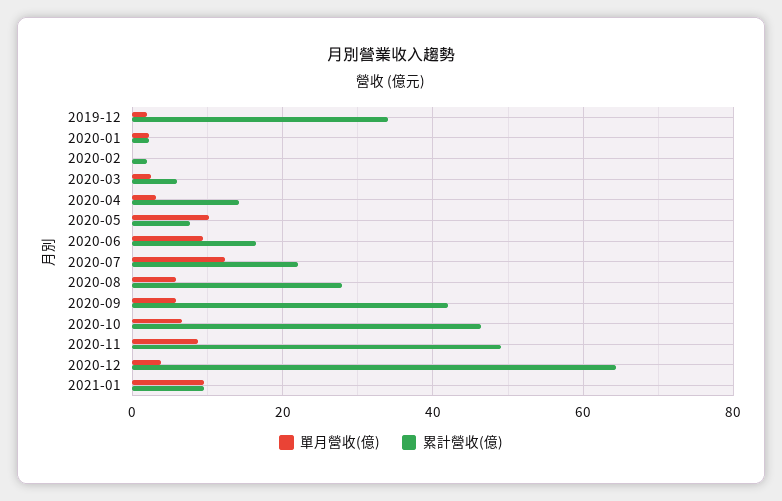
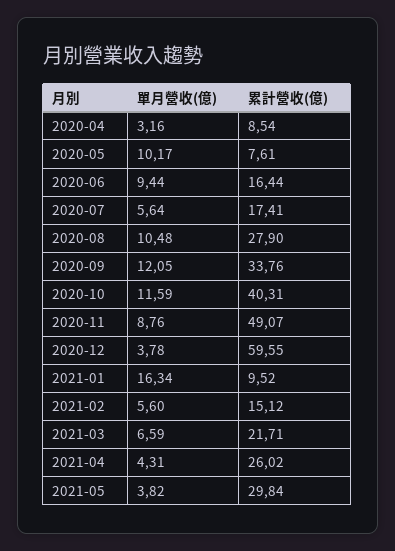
單月營收(億), 2019-12: 2 -> none
累計營收(億), 2019-12: 34 -> none
單月營收(億), 2020-01: 2 -> none
累計營收(億), 2020-01: 2 -> none
單月營收(億), 2020-02: 0 -> none
累計營收(億), 2020-02: 2 -> none
單月營收(億), 2020-03: 2 -> none
累計營收(億), 2020-03: 6 -> none
累計營收(億), 2020-04: 14 -> 8.54
單月營收(億), 2020-07: 12 -> 5.64
累計營收(億), 2020-07: 22 -> 17.41
單月營收(億), 2020-08: 6 -> 10.48
單月營收(億), 2020-09: 6 -> 12.05
累計營收(億), 2020-09: 42 -> 33.76
單月營收(億), 2020-10: 6 -> 11.59
累計營收(億), 2020-10: 46 -> 40.31
累計營收(億), 2020-12: 64 -> 59.55
單月營收(億), 2021-01: 10 -> 16.34
單月營收(億), 2021-02: none -> 5.6
累計營收(億), 2021-02: none -> 15.12
單月營收(億), 2021-03: none -> 6.59
累計營收(億), 2021-03: none -> 21.71
單月營收(億), 2021-04: none -> 4.31
累計營收(億), 2021-04: none -> 26.02
單月營收(億), 2021-05: none -> 3.82
累計營收(億), 2021-05: none -> 29.84

